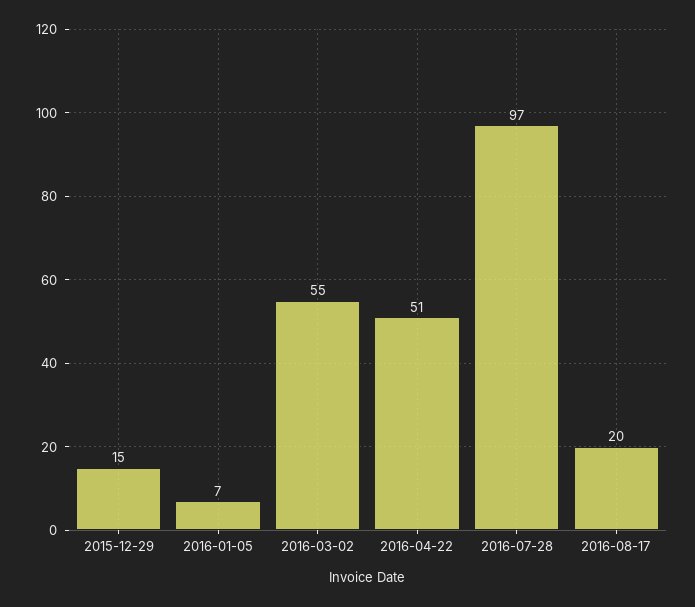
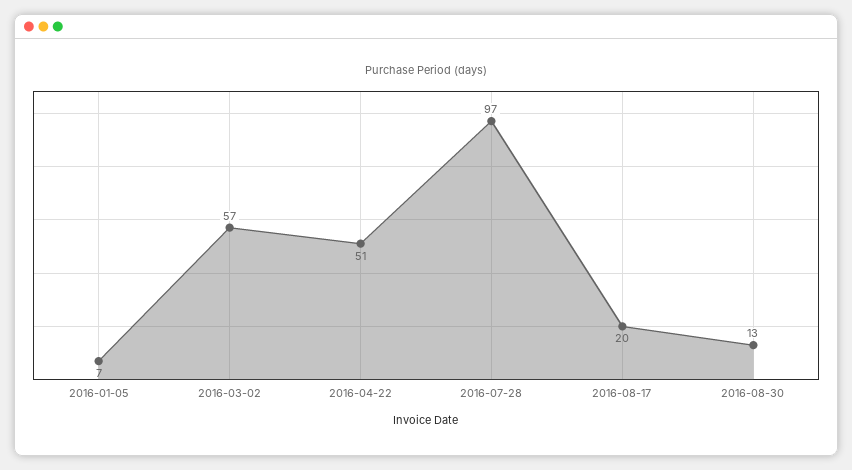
2015-12-29: 15 -> none
2016-03-02: 55 -> 57
2016-08-30: none -> 13

